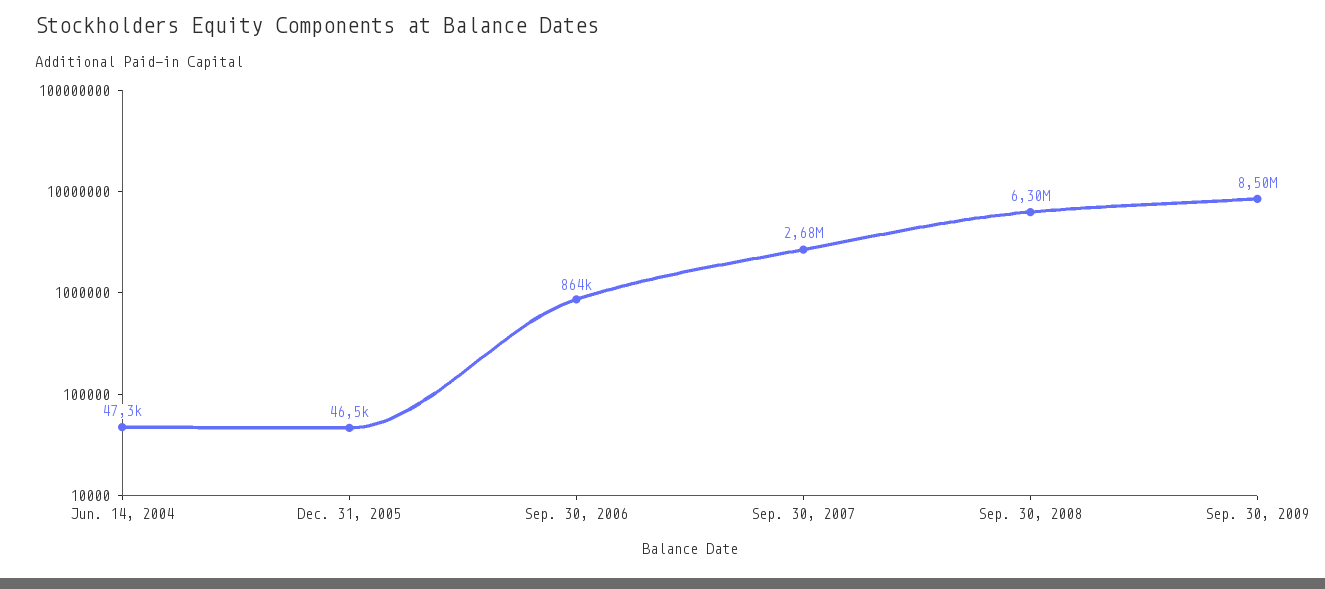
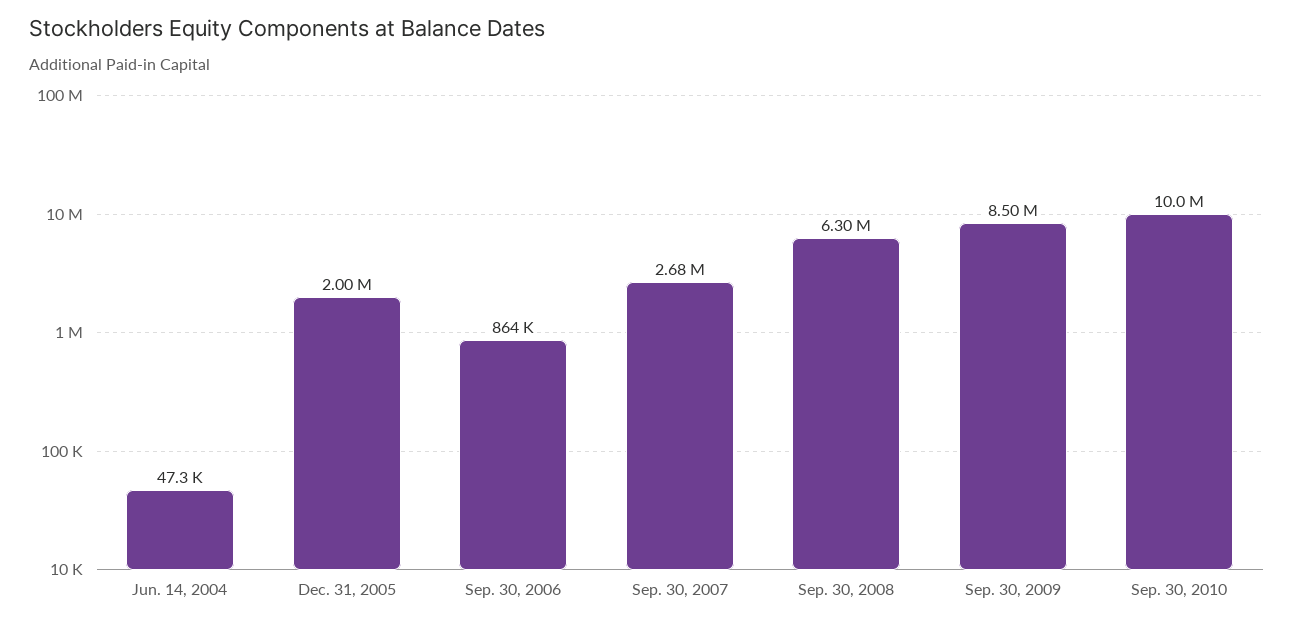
Dec. 31, 2005: 46500 -> 2000000
Sep. 30, 2010: none -> 10000000

